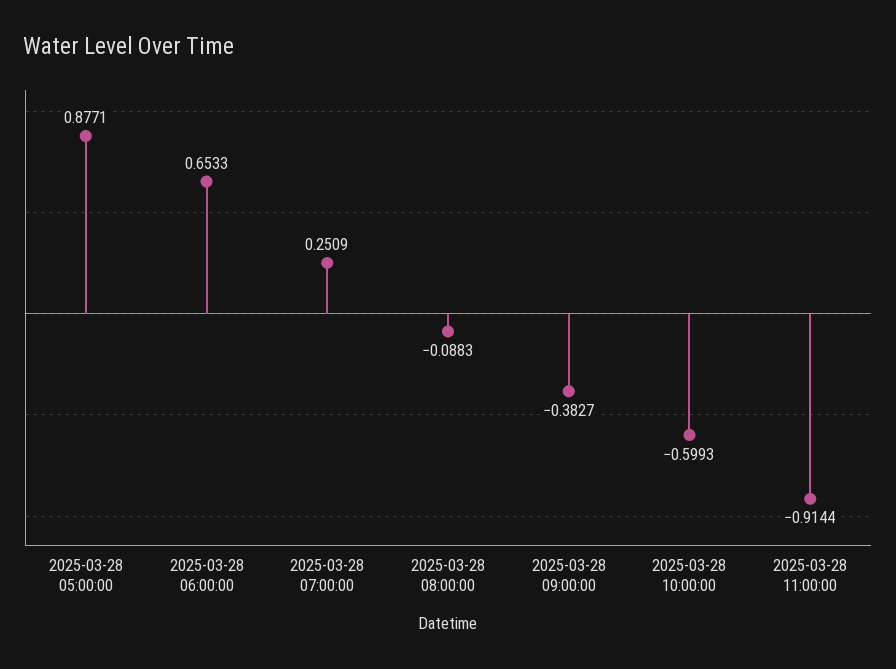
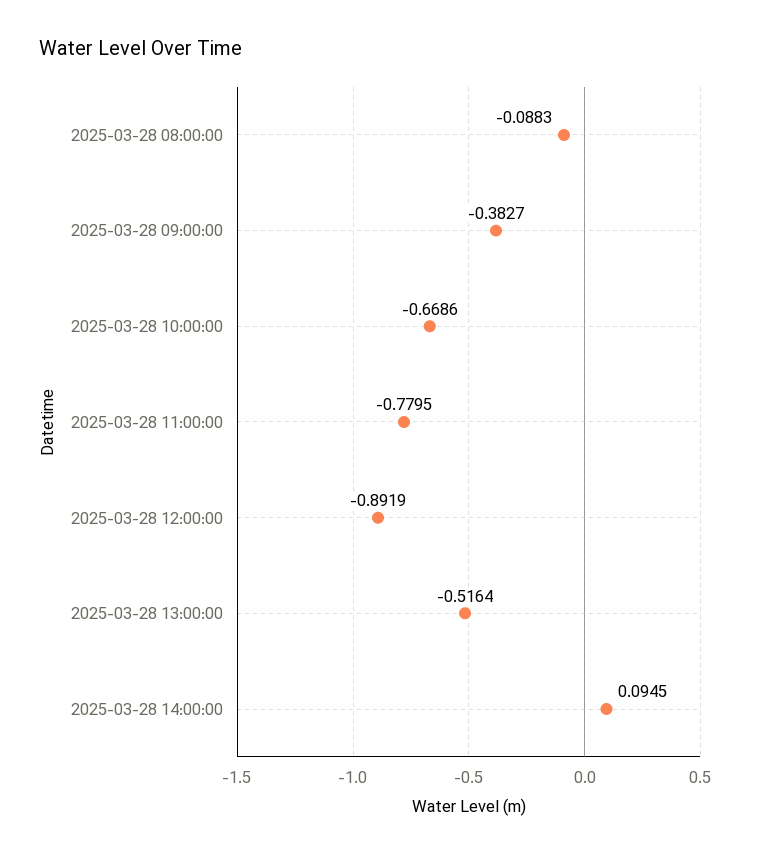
2025-03-28 05:00:00: 0.8771 -> none
2025-03-28 06:00:00: 0.6533 -> none
2025-03-28 07:00:00: 0.2509 -> none
2025-03-28 10:00:00: -0.5993 -> -0.6686
2025-03-28 11:00:00: -0.9144 -> -0.7795
2025-03-28 12:00:00: none -> -0.8919
2025-03-28 13:00:00: none -> -0.5164
2025-03-28 14:00:00: none -> 0.0945

